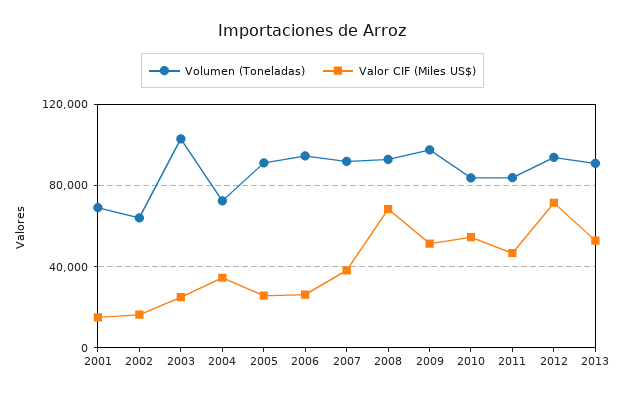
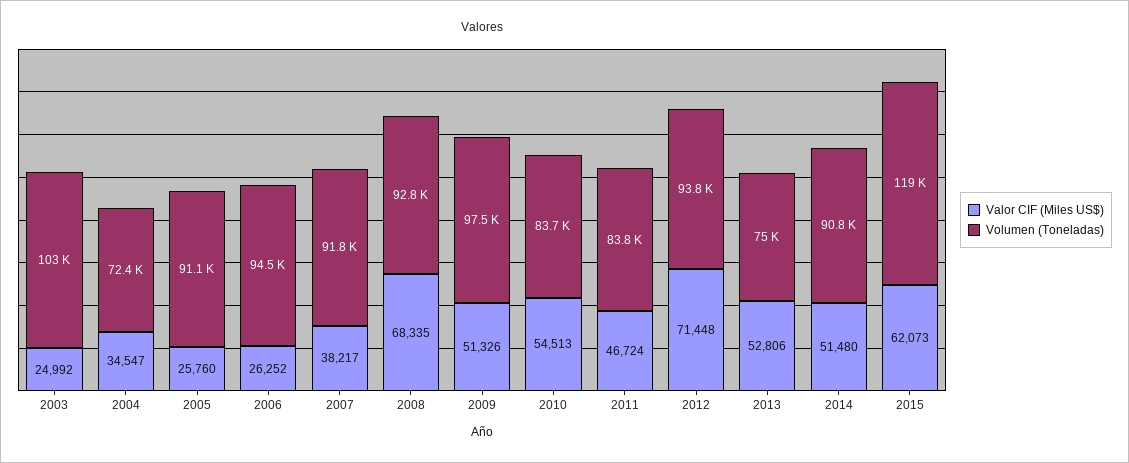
Volumen (Toneladas), 2001: 70000 -> none
Valor CIF (Miles US$), 2001: 15000 -> none
Volumen (Toneladas), 2002: 65000 -> none
Valor CIF (Miles US$), 2002: 15000 -> none
Volumen (Toneladas), 2013: 90000 -> 75000
Valor CIF (Miles US$), 2014: none -> 51480
Volumen (Toneladas), 2014: none -> 90800
Valor CIF (Miles US$), 2015: none -> 62073
Volumen (Toneladas), 2015: none -> 119000

